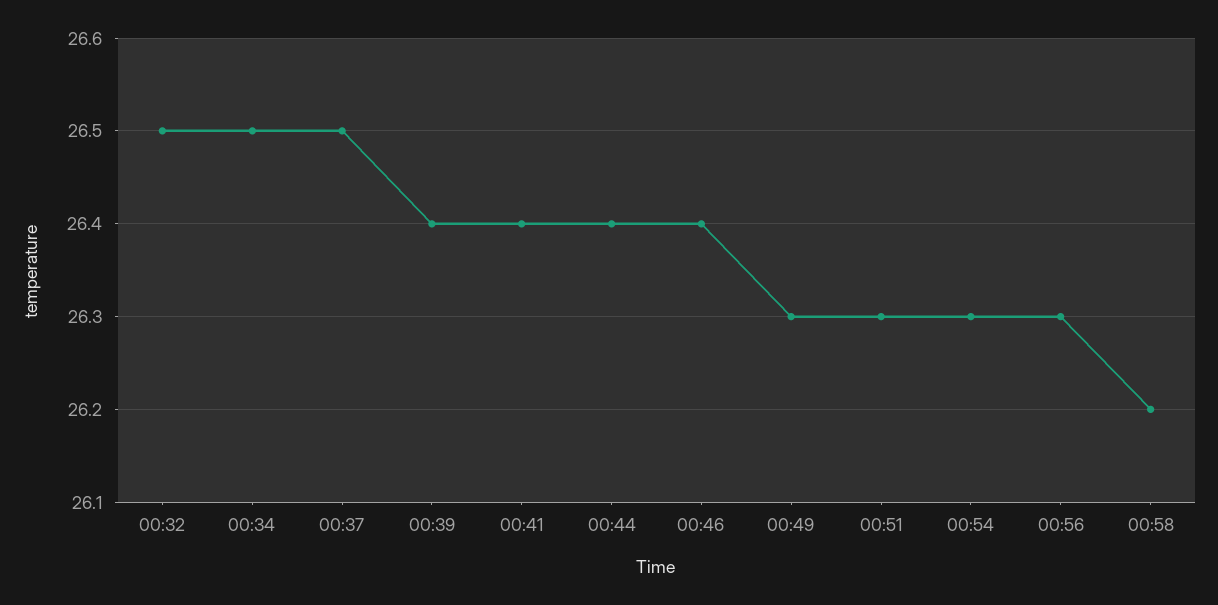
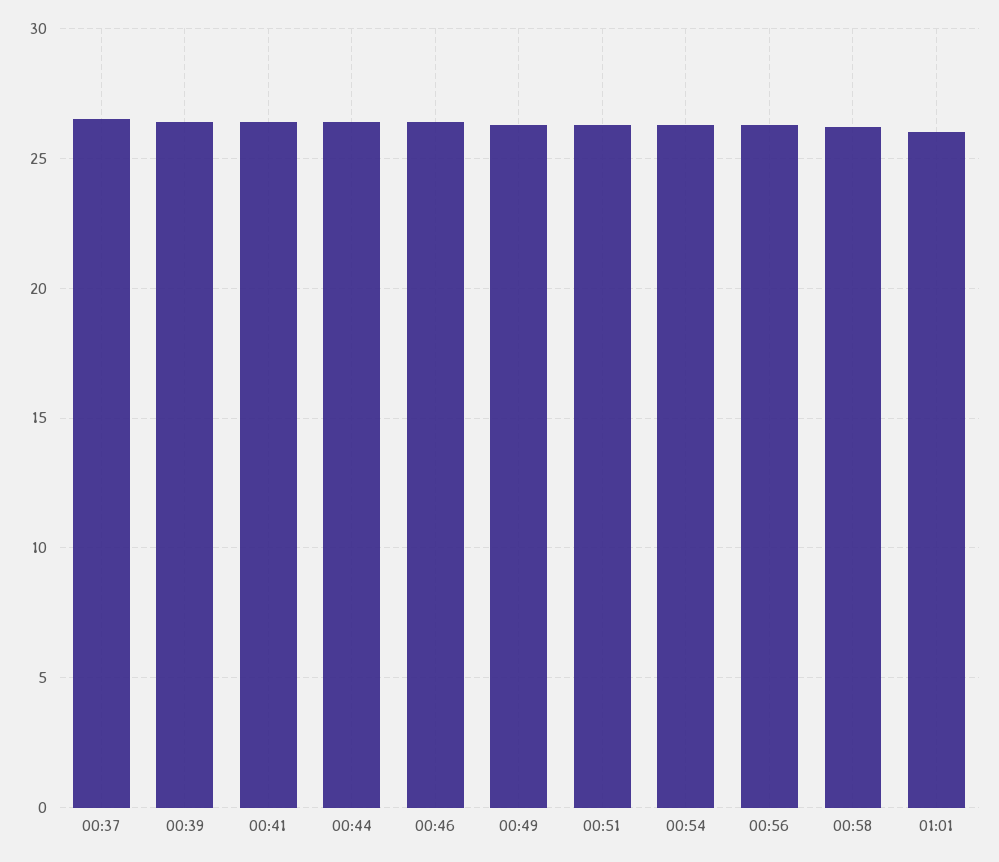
00:32: 26.5 -> none
00:34: 26.5 -> none
01:01: none -> 26

